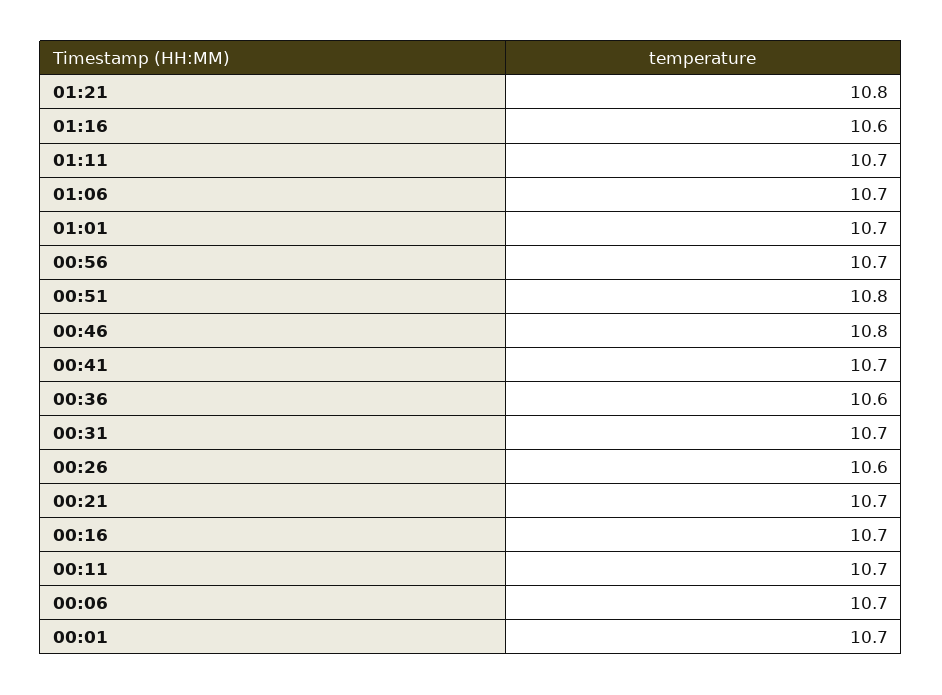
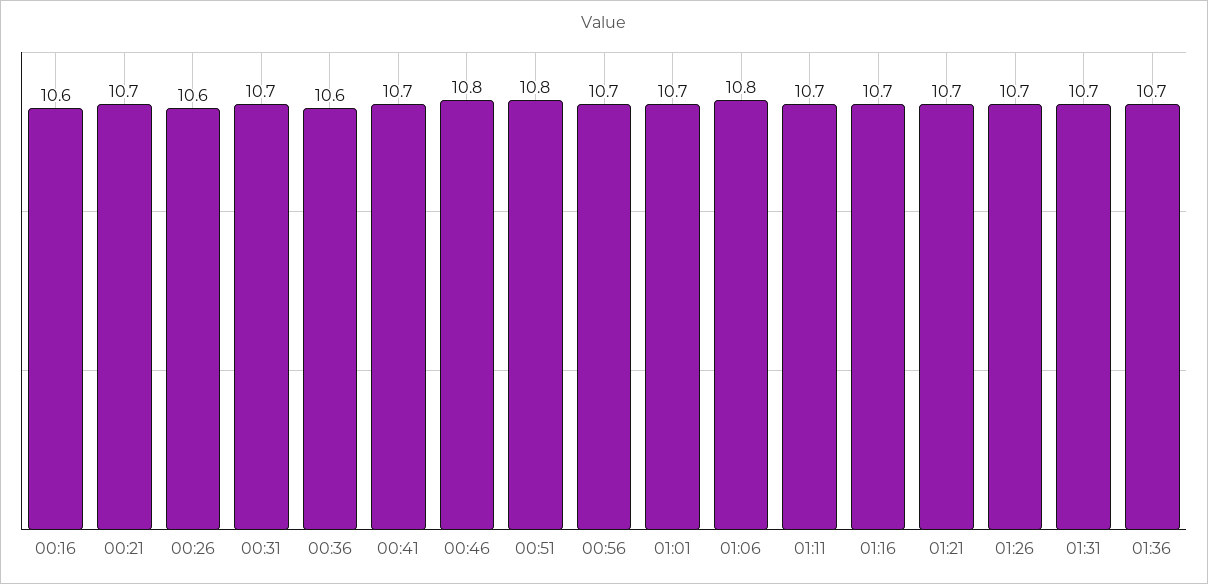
01:21: 10.8 -> 10.7
01:16: 10.6 -> 10.7
01:06: 10.7 -> 10.8
00:16: 10.7 -> 10.6
00:11: 10.7 -> none
00:06: 10.7 -> none
00:01: 10.7 -> none
01:26: none -> 10.7
01:31: none -> 10.7
01:36: none -> 10.7

